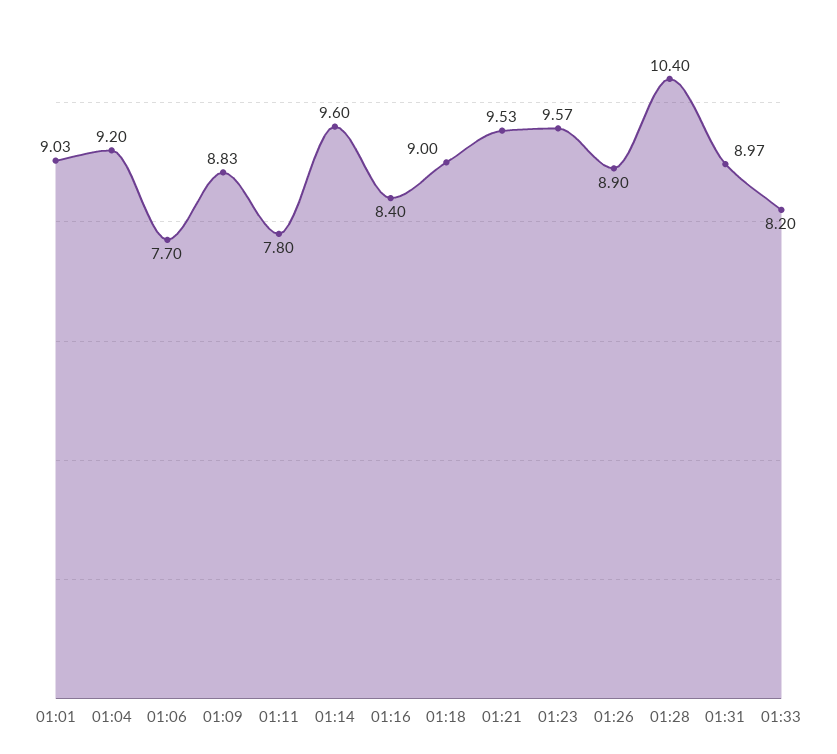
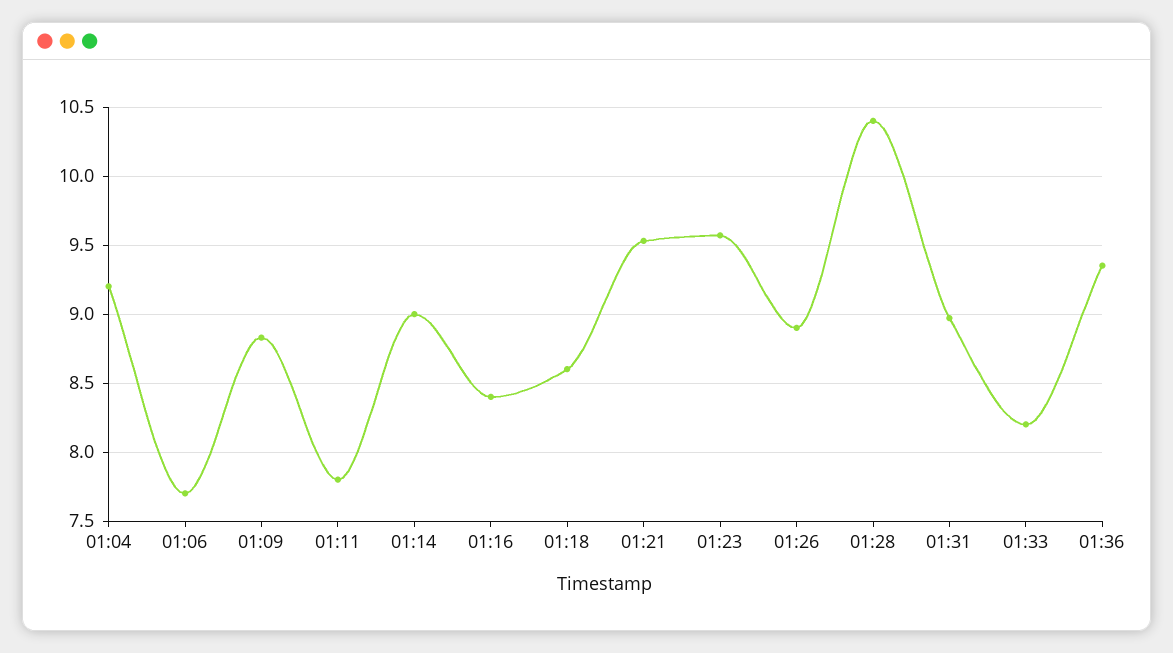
01:01: 9.03 -> none
01:14: 9.6 -> 9
01:18: 9 -> 8.6
01:36: none -> 9.35

